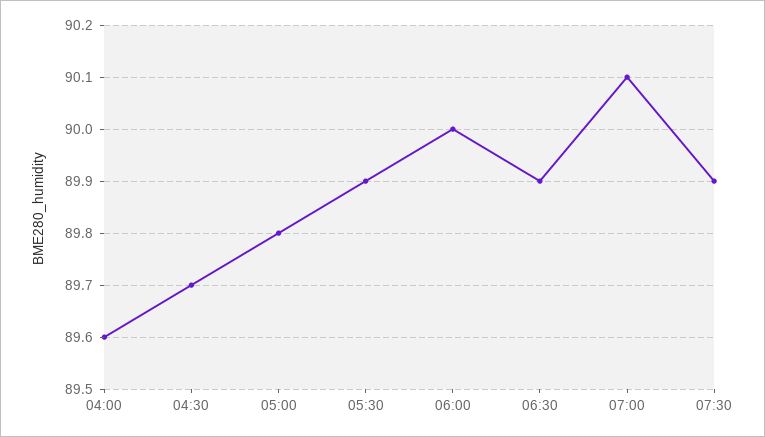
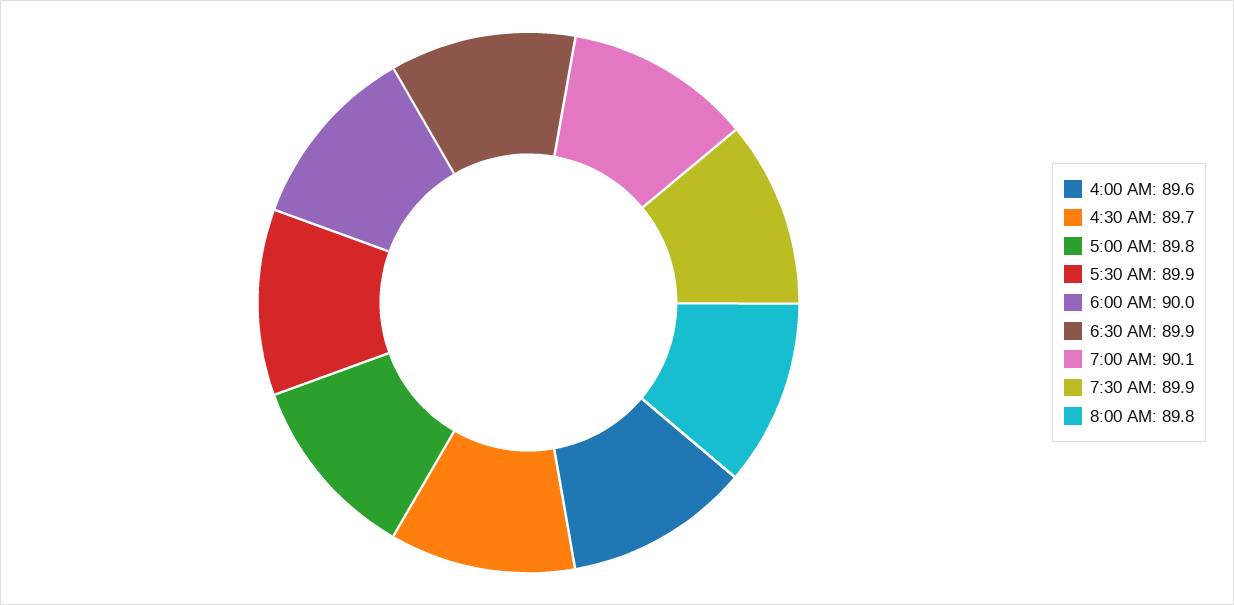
8:00 AM: none -> 89.8

